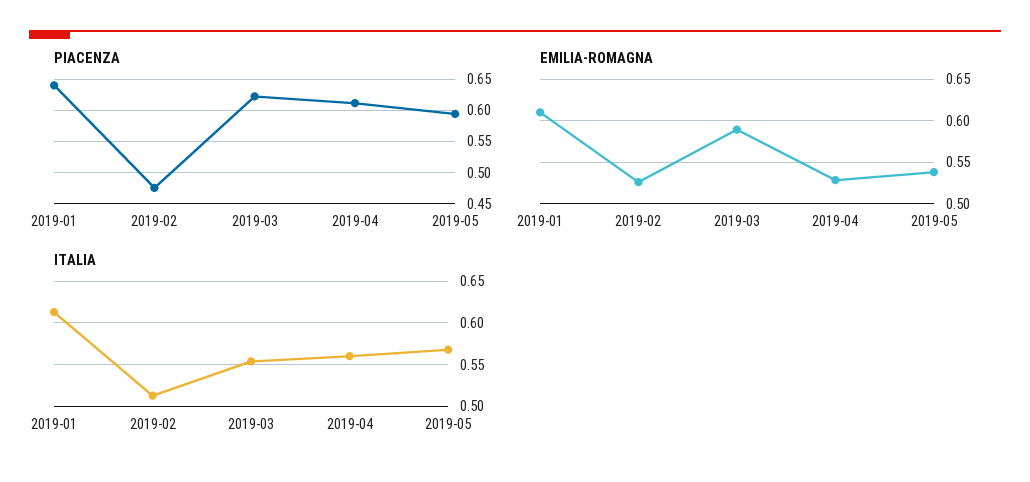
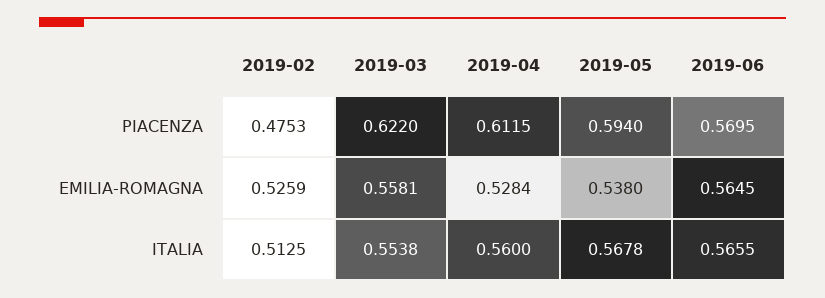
PIACENZA, 2019-01: 0.64 -> none
EMILIA-ROMAGNA, 2019-01: 0.61 -> none
EMILIA-ROMAGNA, 2019-03: 0.59 -> 0.5581
ITALIA, 2019-01: 0.61 -> none
PIACENZA, 2019-06: none -> 0.5695
EMILIA-ROMAGNA, 2019-06: none -> 0.5645
ITALIA, 2019-06: none -> 0.5655

